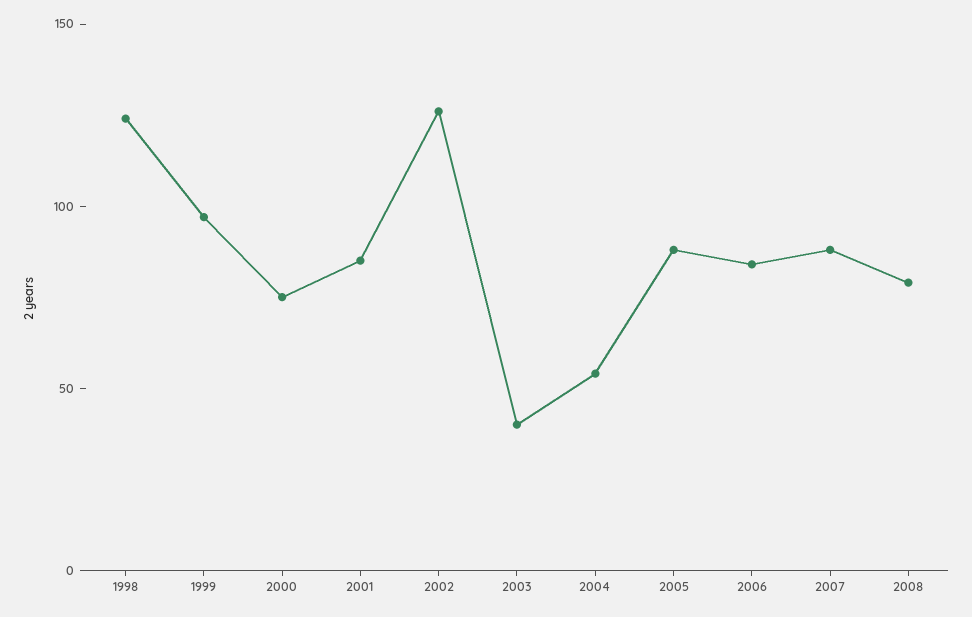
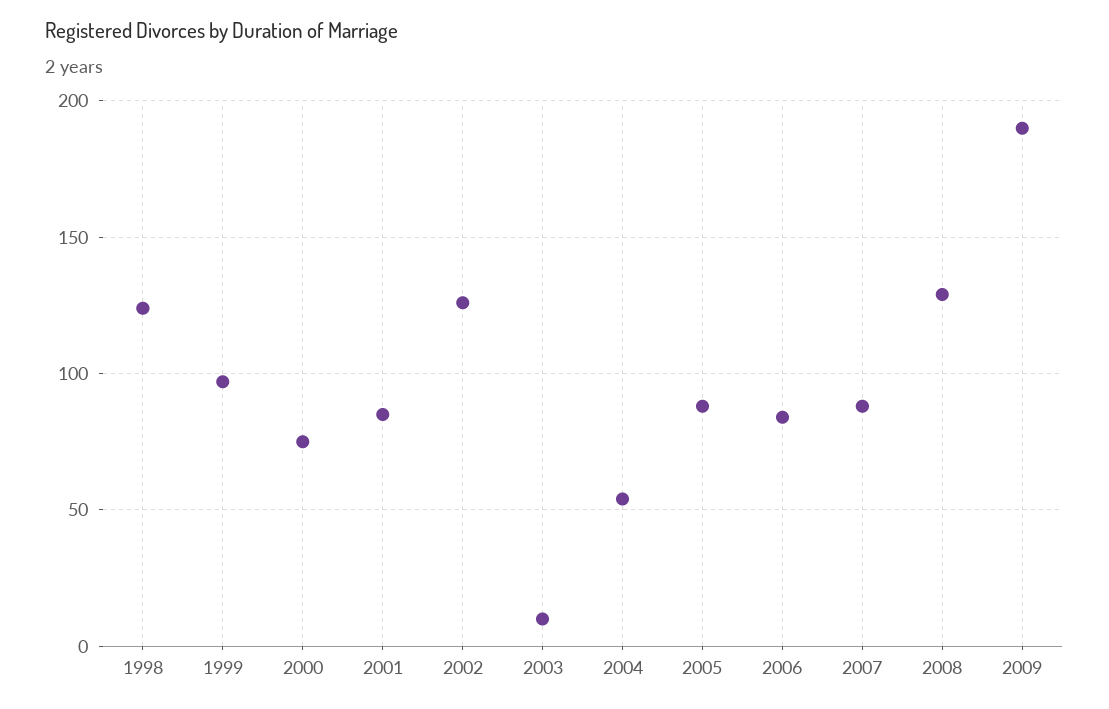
2003: 40 -> 10
2008: 80 -> 130
2009: none -> 190

